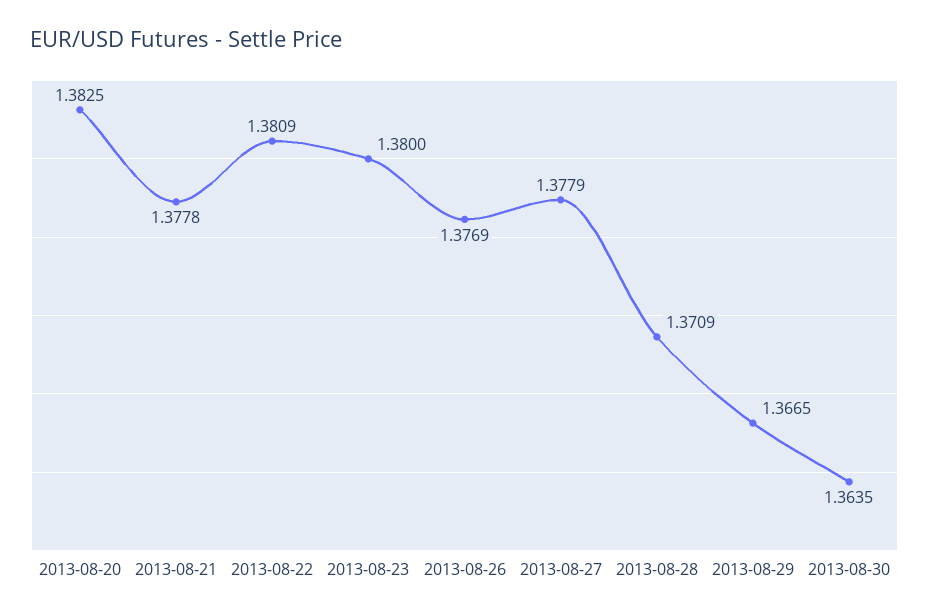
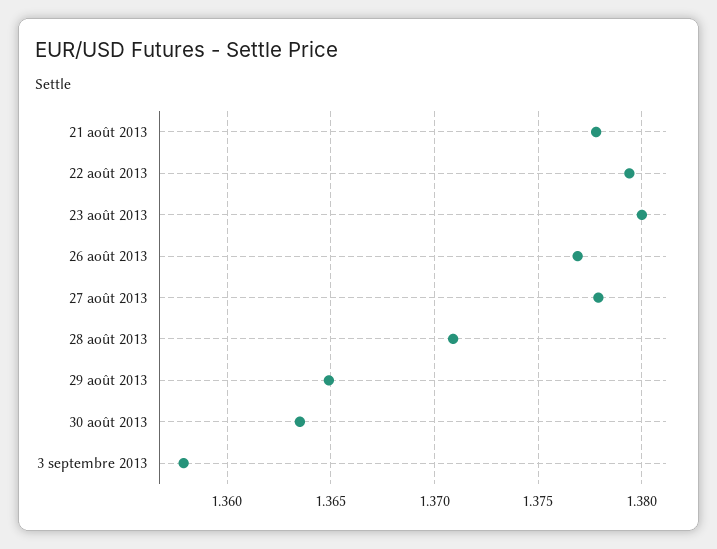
2013-08-20: 1.3825 -> none
2013-08-22: 1.3809 -> 1.3795
2013-08-29: 1.3665 -> 1.365
3 septembre 2013: none -> 1.358

